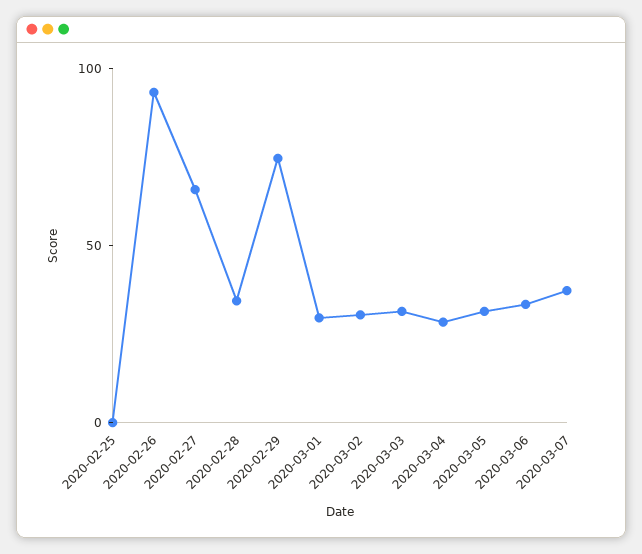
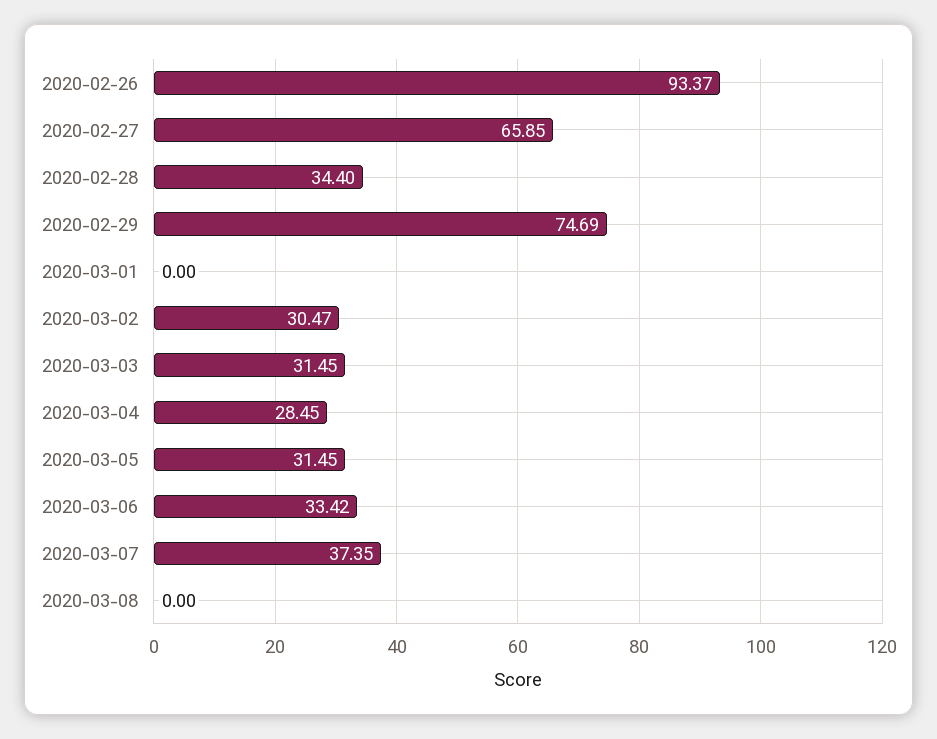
2020-02-25: 0 -> none
2020-03-01: 30 -> 0
2020-03-08: none -> 0

